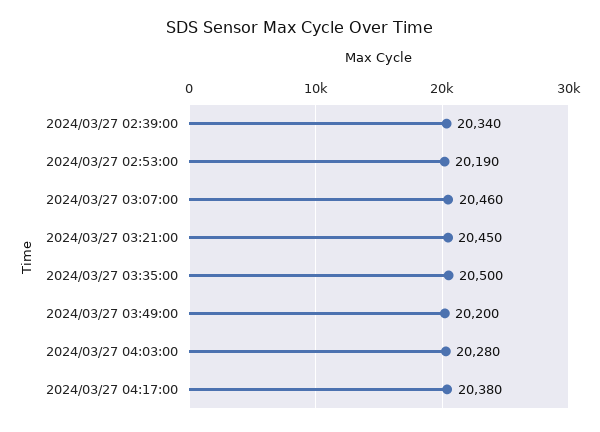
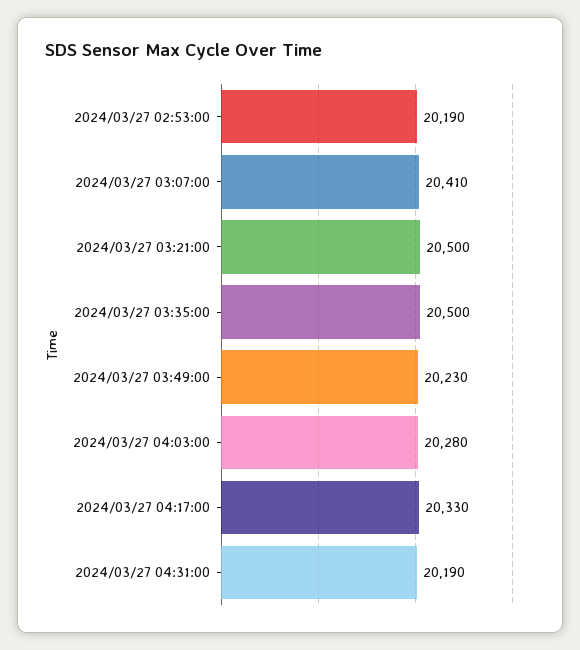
2024/03/27 02:39:00: 20340 -> none
2024/03/27 03:07:00: 20460 -> 20410
2024/03/27 03:21:00: 20450 -> 20500
2024/03/27 03:49:00: 20200 -> 20230
2024/03/27 04:17:00: 20380 -> 20330
2024/03/27 04:31:00: none -> 20190

